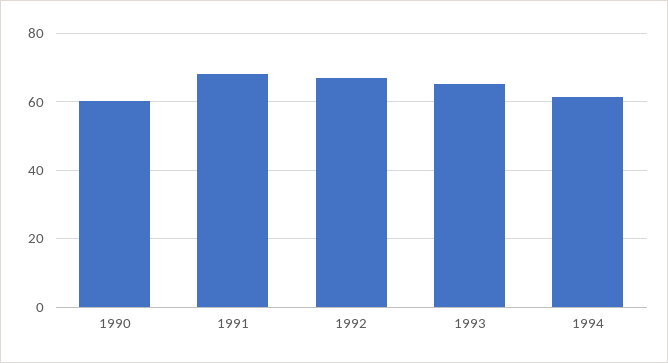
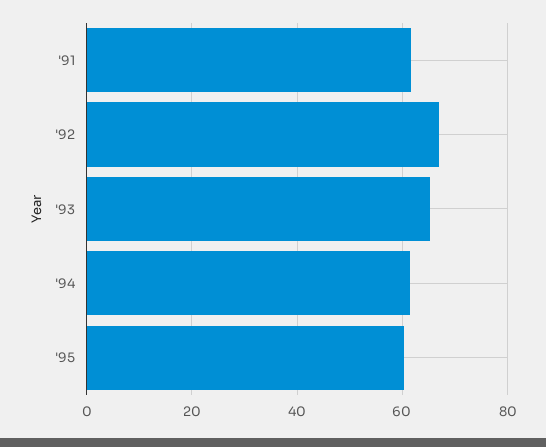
1990: 60 -> none
1991: 68 -> 62
'95: none -> 60

